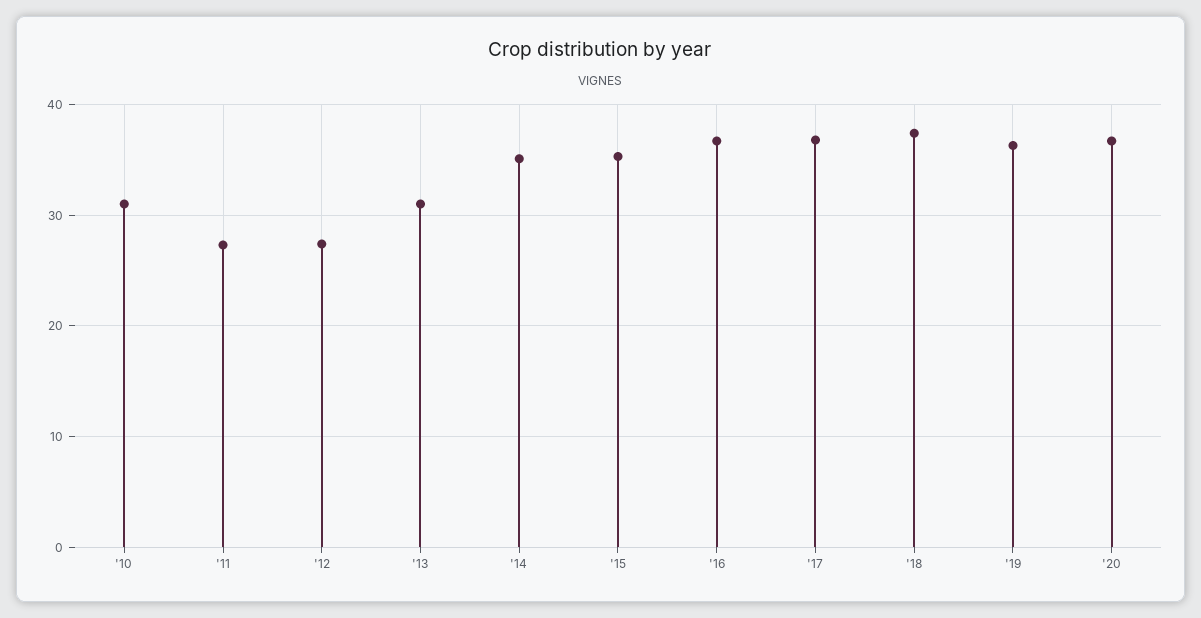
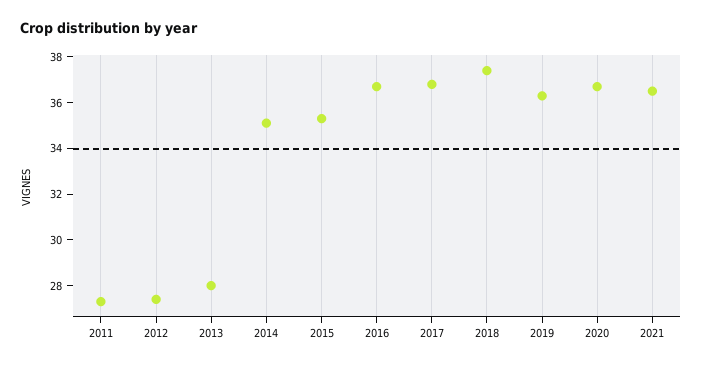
'10: 31 -> none
'13: 31 -> 28
2021: none -> 36.5

